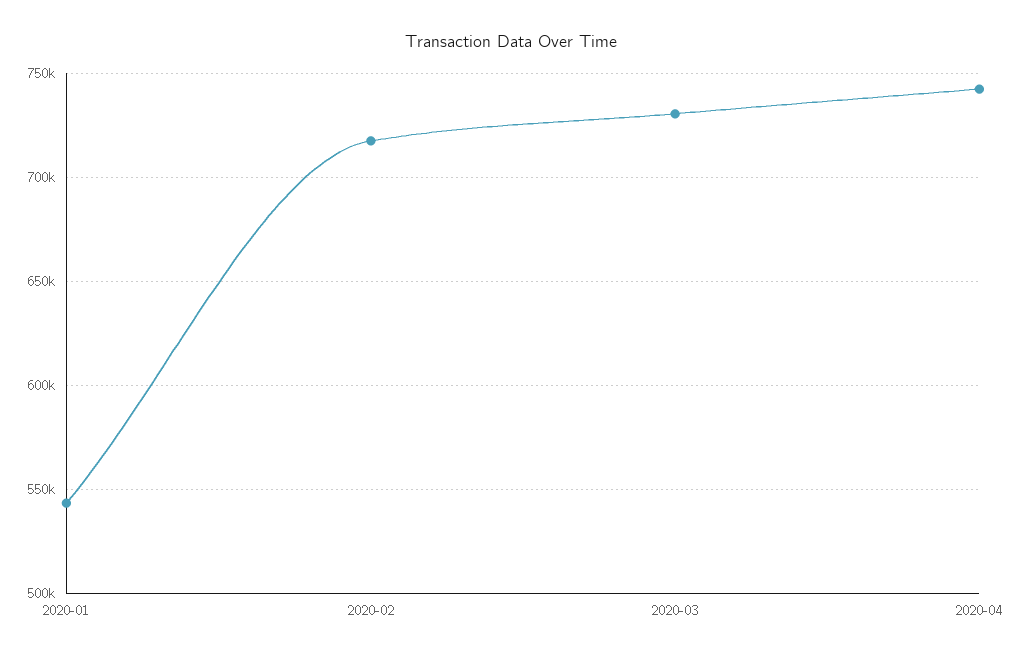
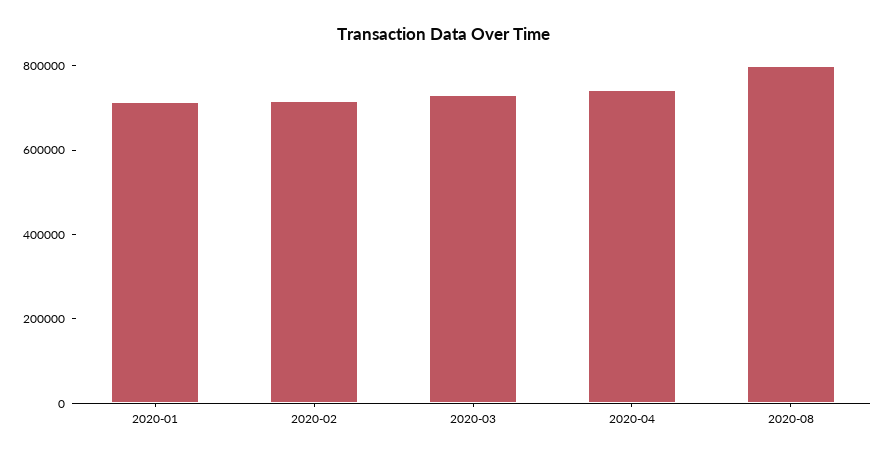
2020-01: 545000 -> 700000
2020-08: none -> 800000

